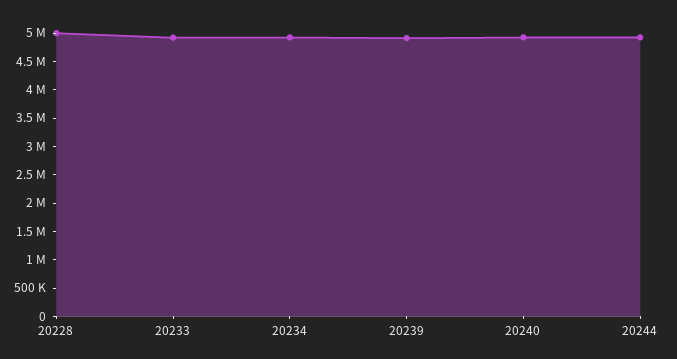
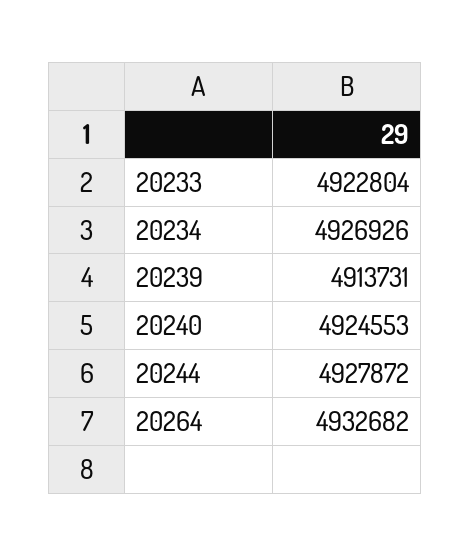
20228: 5000000 -> none
20264: none -> 4932682

